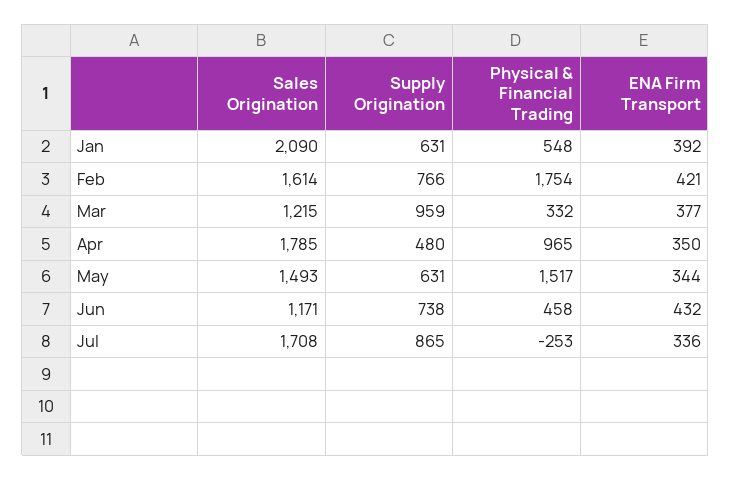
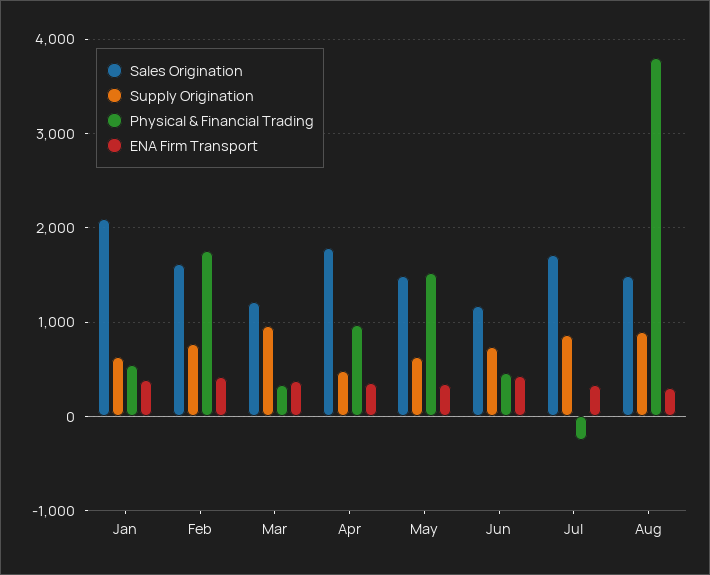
Sales Origination, Aug: none -> 1500
Supply Origination, Aug: none -> 900
Physical & Financial Trading, Aug: none -> 3800
ENA Firm Transport, Aug: none -> 300

